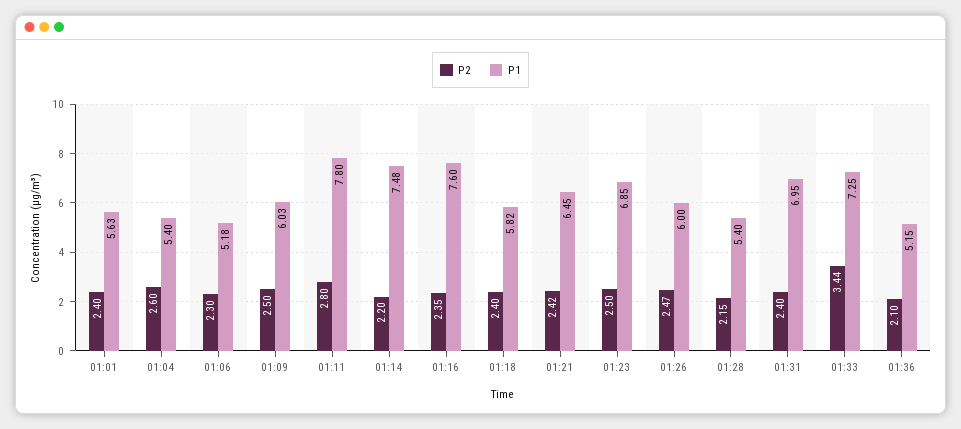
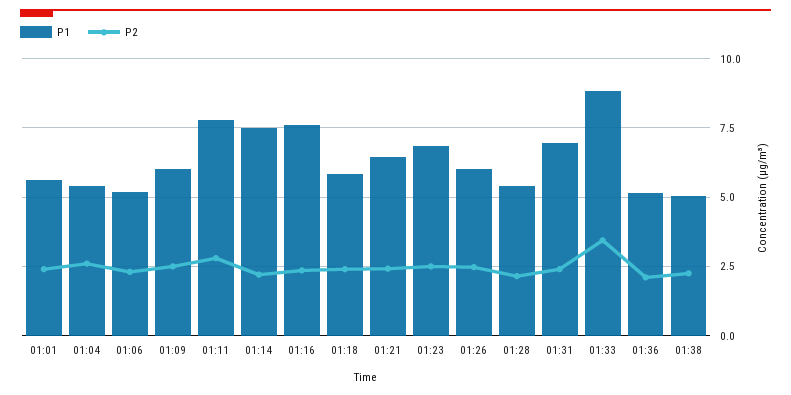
P1, 01:33: 7.25 -> 8.75
P1, 01:38: none -> 5
P2, 01:38: none -> 2.25

